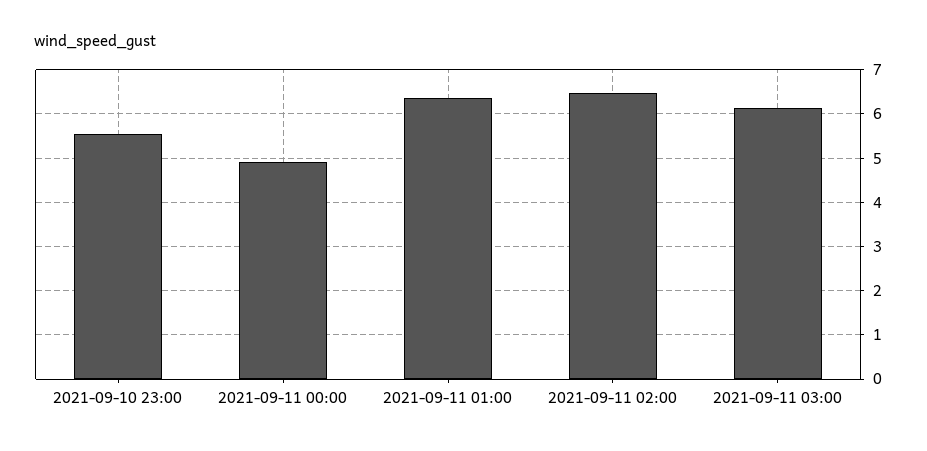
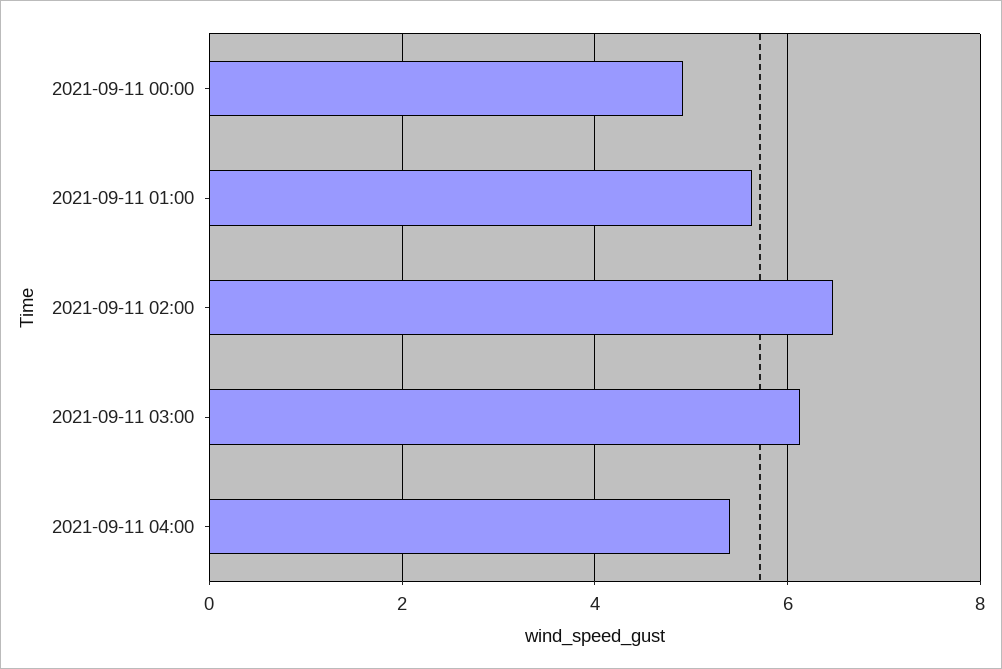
2021-09-10 23:00: 5.6 -> none
2021-09-11 01:00: 6.4 -> 5.6
2021-09-11 04:00: none -> 5.4

